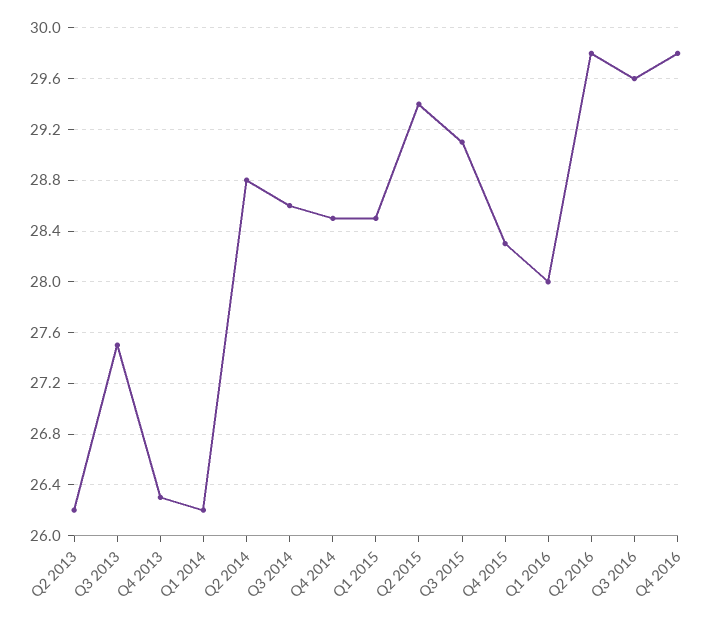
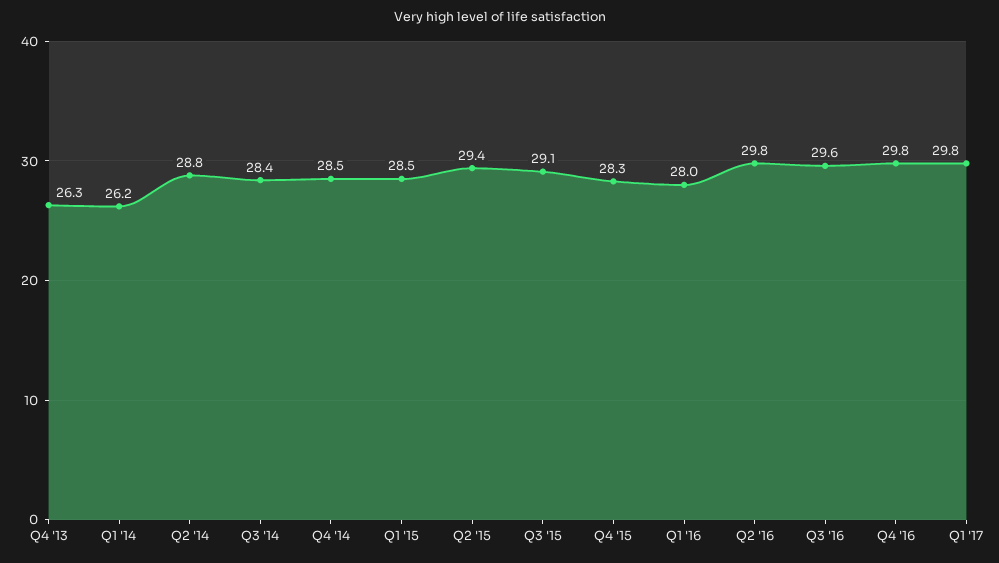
Q2 2013: 26.2 -> none
Q3 2013: 27.5 -> none
Q3 2014: 28.6 -> 28.4
Q1 '17: none -> 29.8

